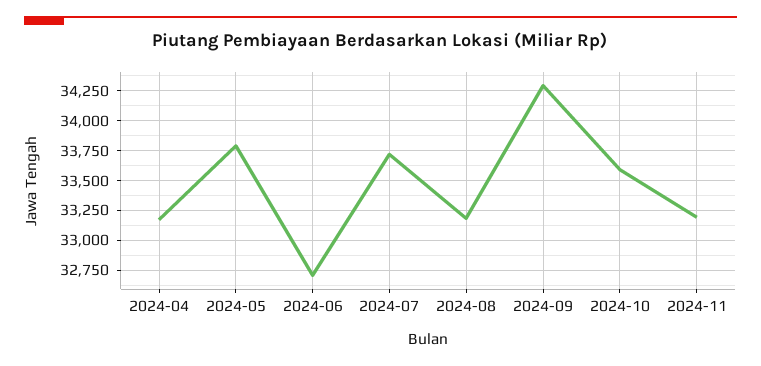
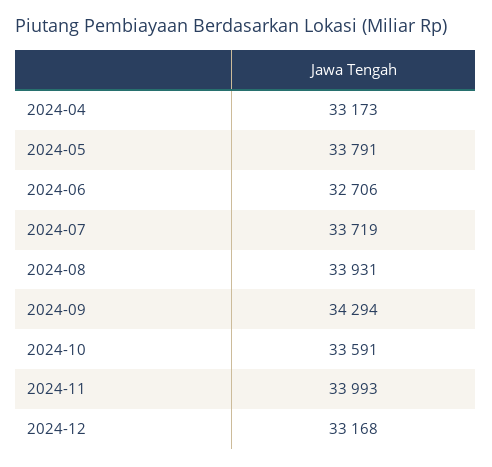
2024-08: 33250 -> 33931
2024-11: 33250 -> 33993
2024-12: none -> 33168

